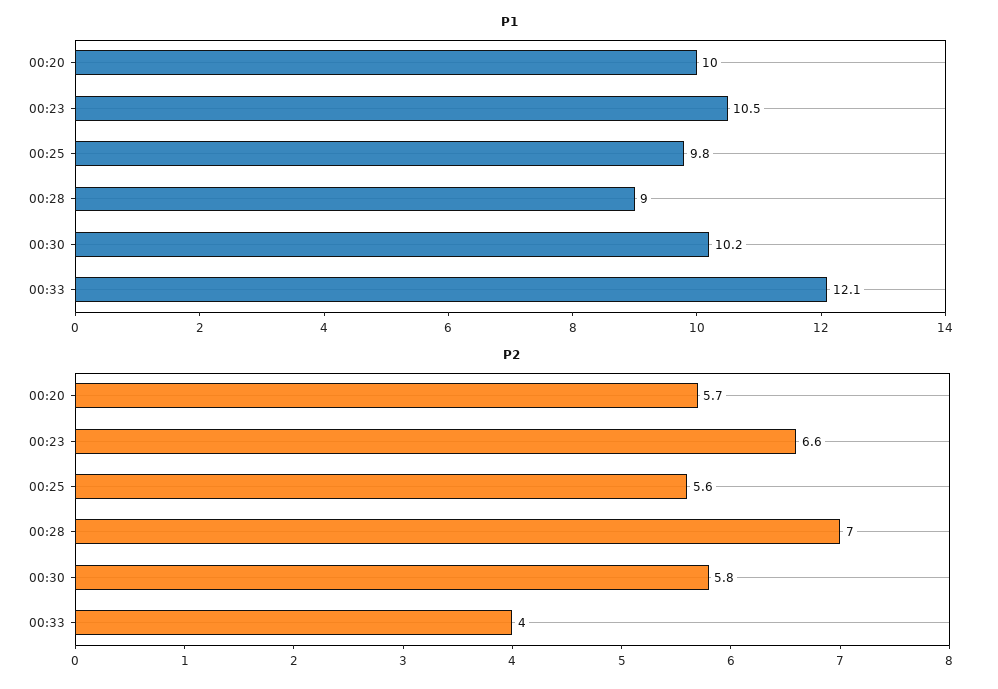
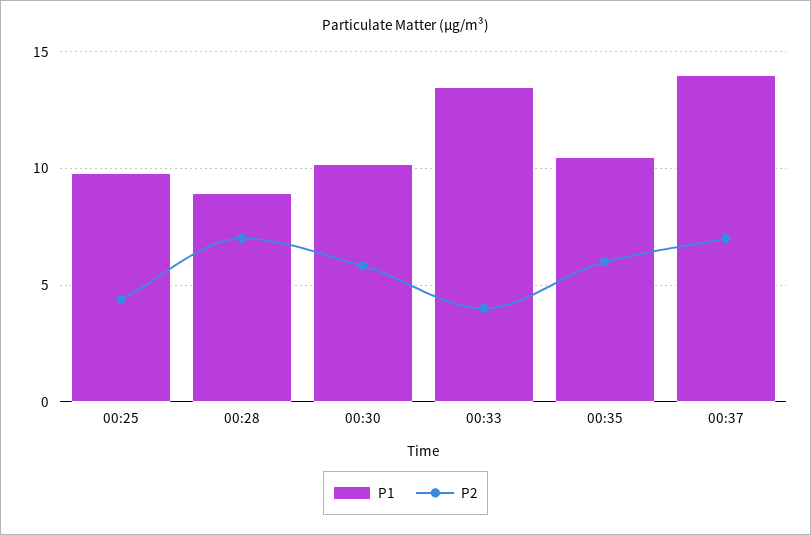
P1, 00:20: 10 -> none
P1, 00:23: 10.5 -> none
P1, 00:33: 12.1 -> 13.5
P2, 00:20: 5.7 -> none
P2, 00:23: 6.6 -> none
P2, 00:25: 5.6 -> 4.5
P1, 00:35: none -> 10.5
P2, 00:35: none -> 6
P1, 00:37: none -> 14
P2, 00:37: none -> 7

